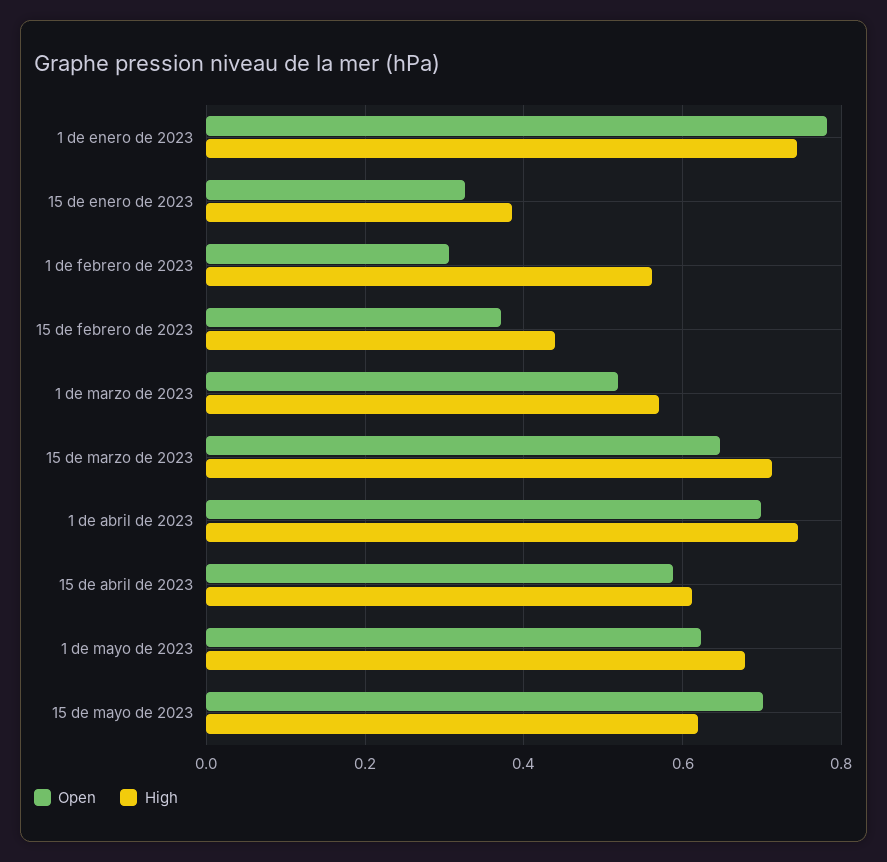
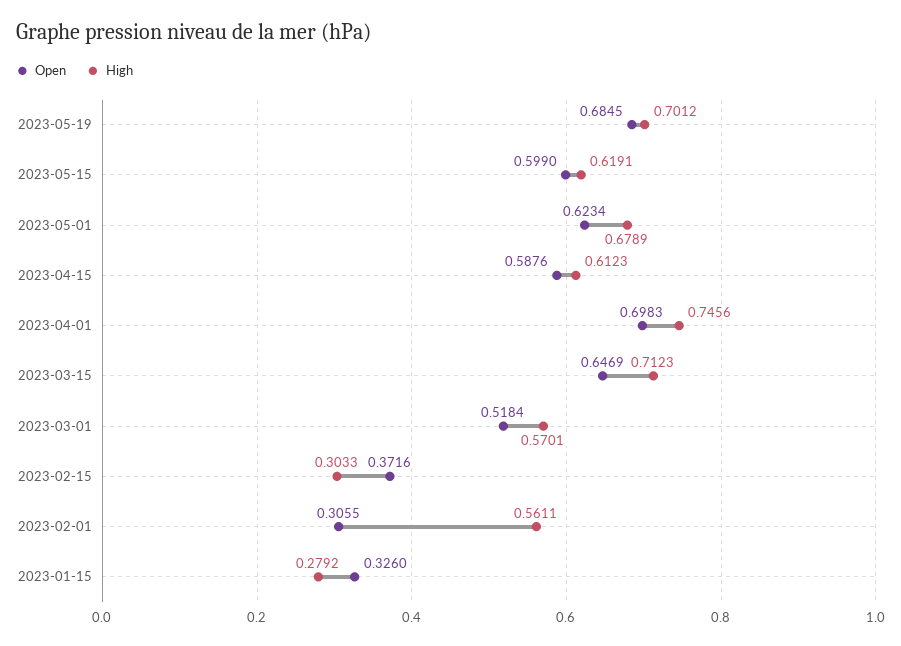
Open, 1 de enero de 2023: 0.78 -> none
High, 1 de enero de 2023: 0.74 -> none
High, 15 de enero de 2023: 0.38 -> 0.2792
High, 15 de febrero de 2023: 0.44 -> 0.3033
Open, 15 de mayo de 2023: 0.7 -> 0.599
Open, 2023-05-19: none -> 0.6845
High, 2023-05-19: none -> 0.7012

